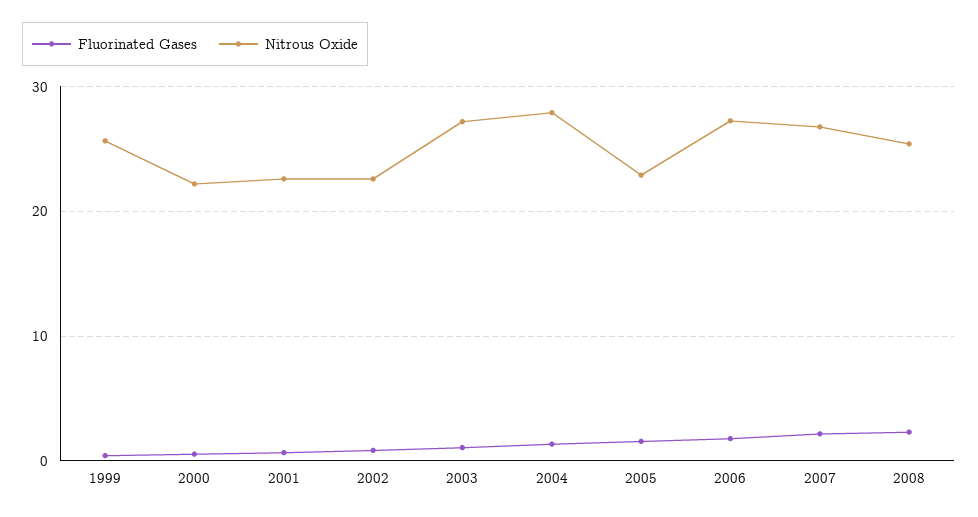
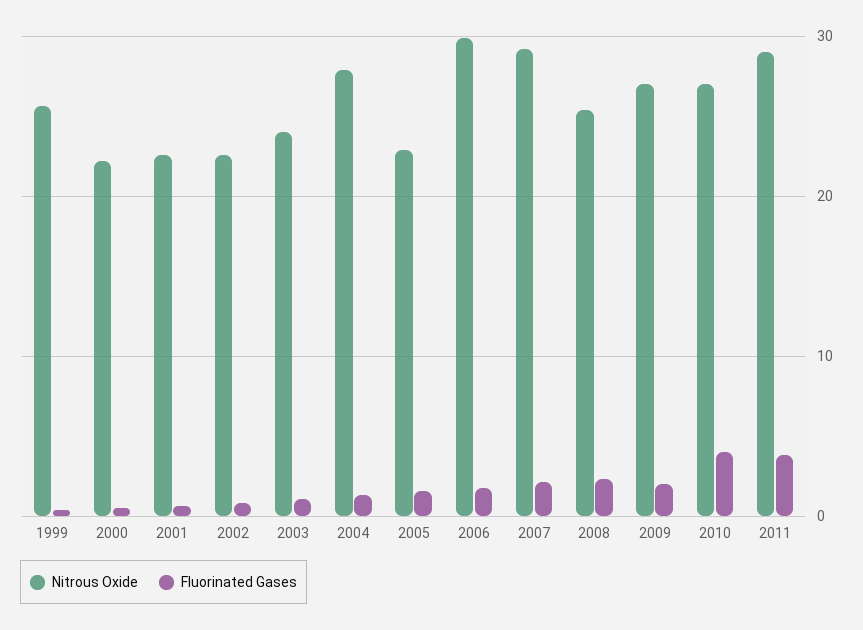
Nitrous Oxide, 2003: 27 -> 24
Nitrous Oxide, 2006: 27 -> 30
Nitrous Oxide, 2007: 27 -> 29
Nitrous Oxide, 2009: none -> 27
Fluorinated Gases, 2009: none -> 2
Nitrous Oxide, 2010: none -> 27
Fluorinated Gases, 2010: none -> 4
Nitrous Oxide, 2011: none -> 29
Fluorinated Gases, 2011: none -> 4

